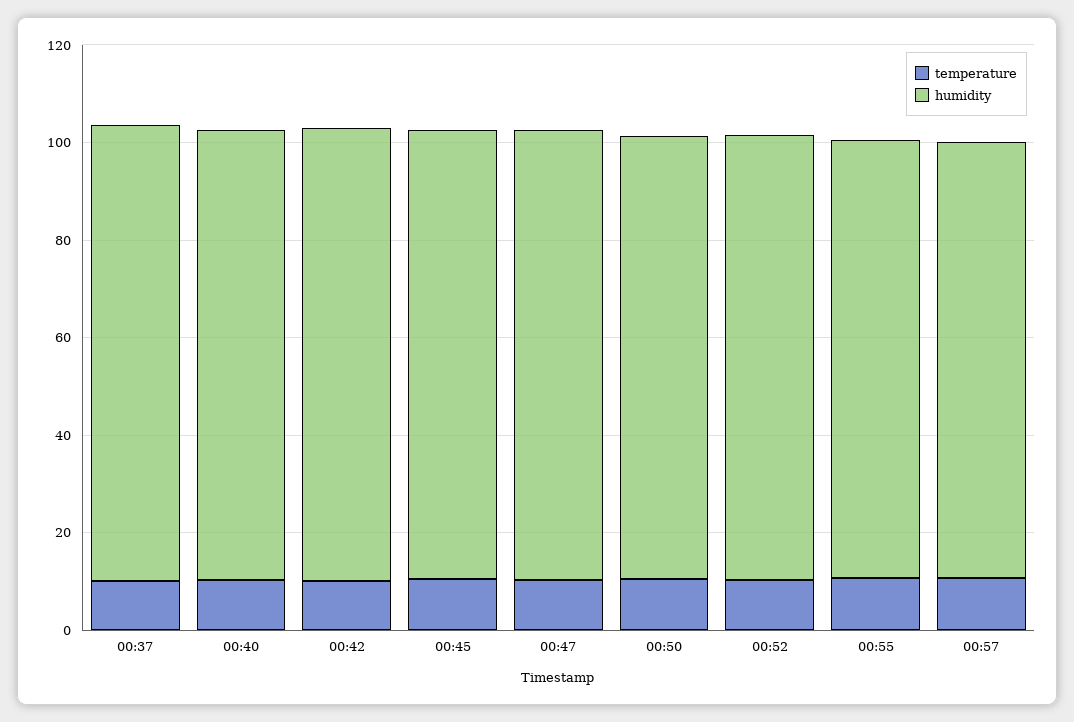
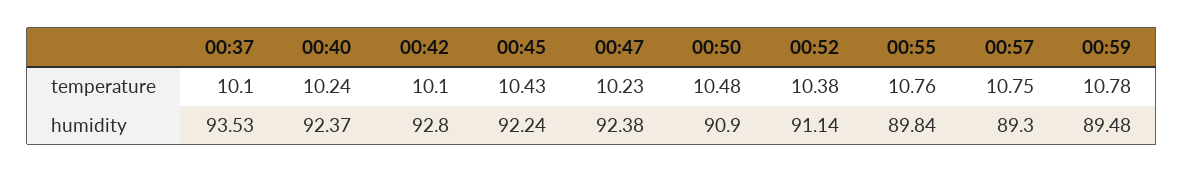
temperature, 00:59: none -> 10.78
humidity, 00:59: none -> 89.48

